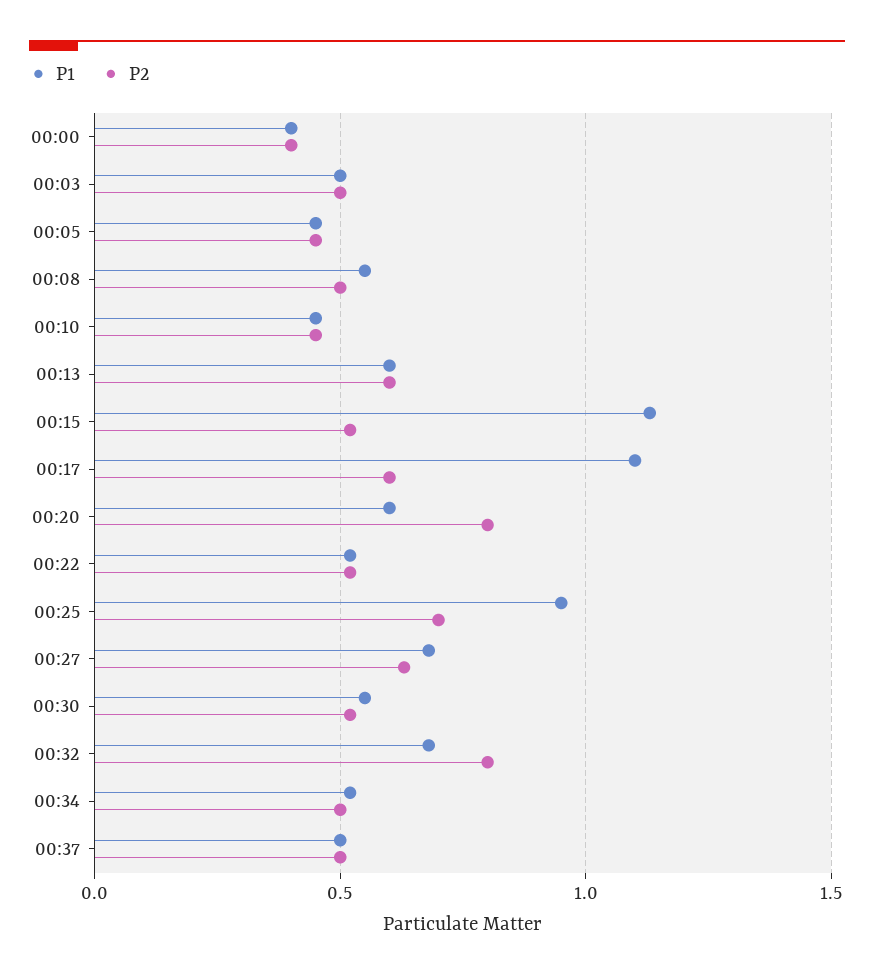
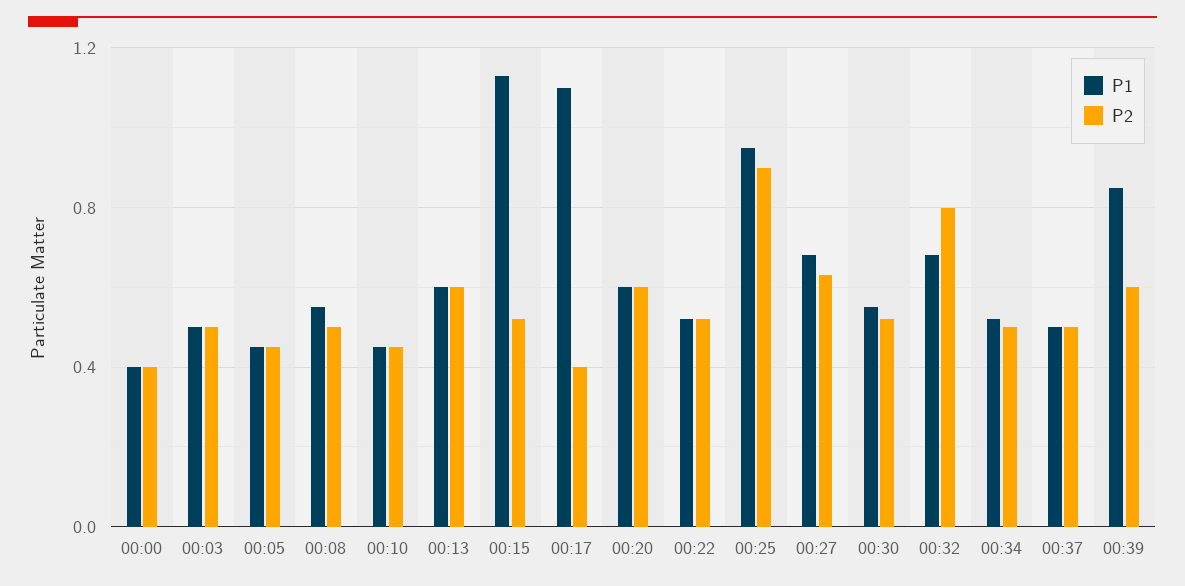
P2, 00:17: 0.6 -> 0.4
P2, 00:20: 0.8 -> 0.6
P2, 00:25: 0.7 -> 0.9
P1, 00:39: none -> 0.85
P2, 00:39: none -> 0.6

